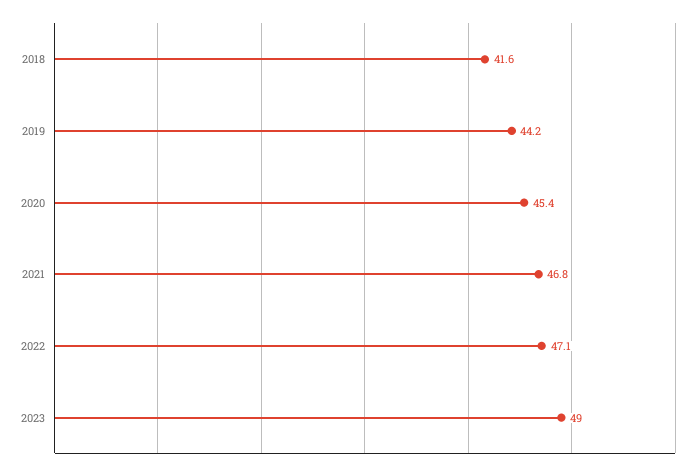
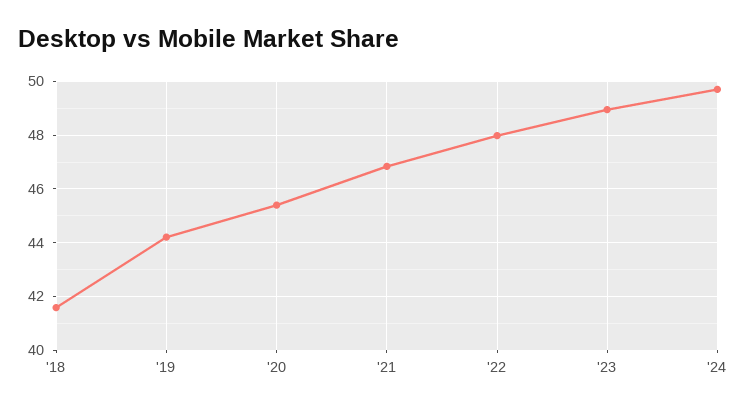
2022: 47.1 -> 48
'24: none -> 49.75

